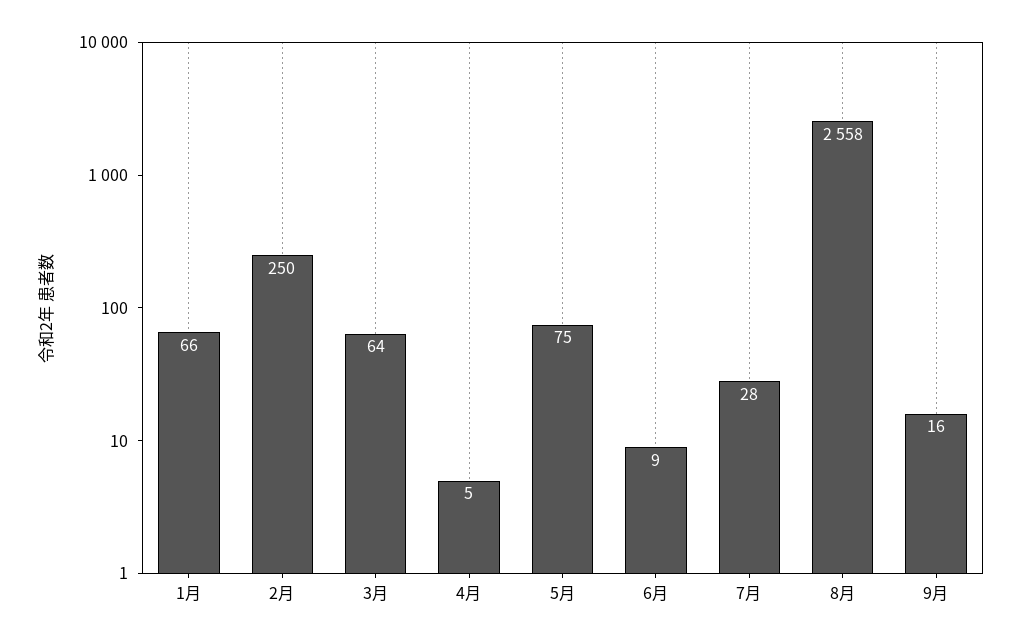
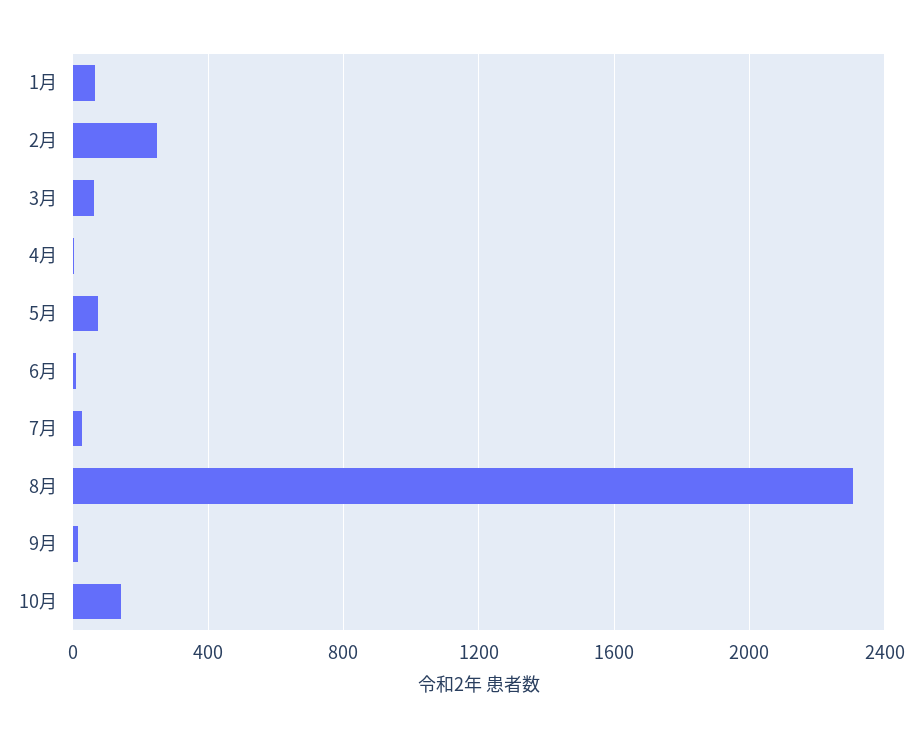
8月: 2558 -> 2300
10月: none -> 150

